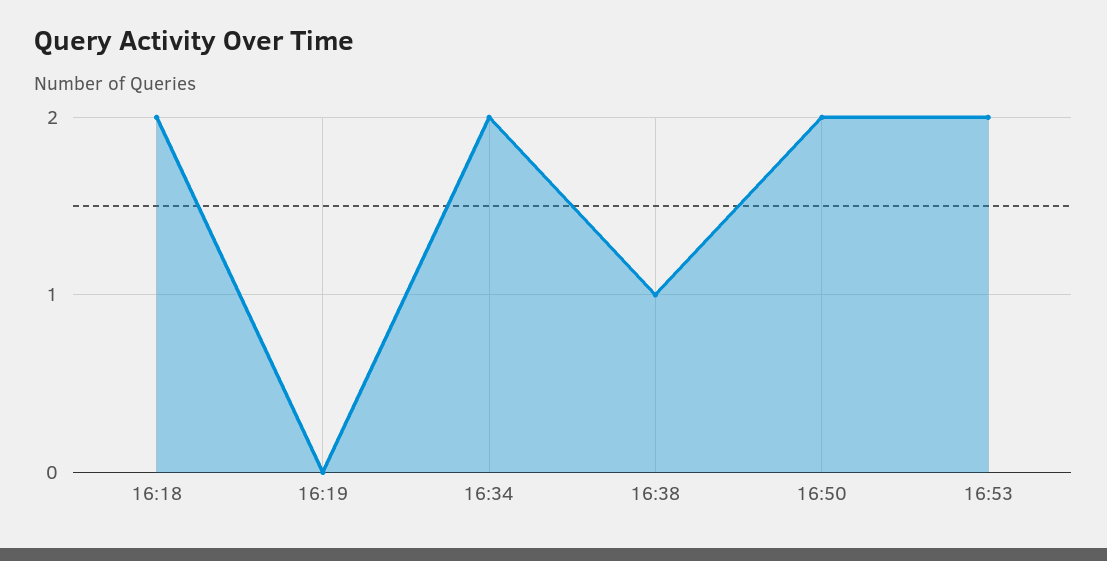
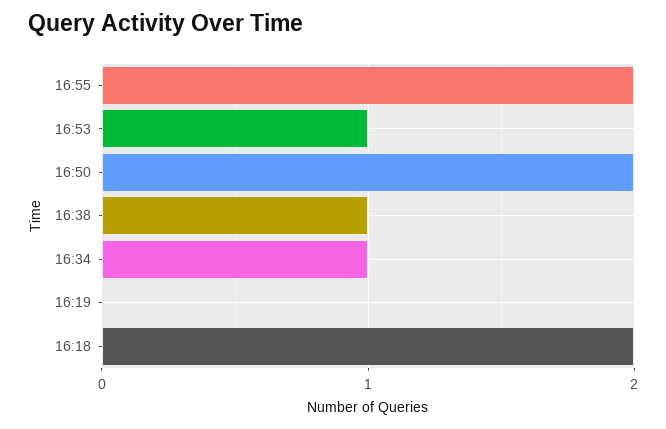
16:34: 2 -> 1
16:53: 2 -> 1
16:55: none -> 2

